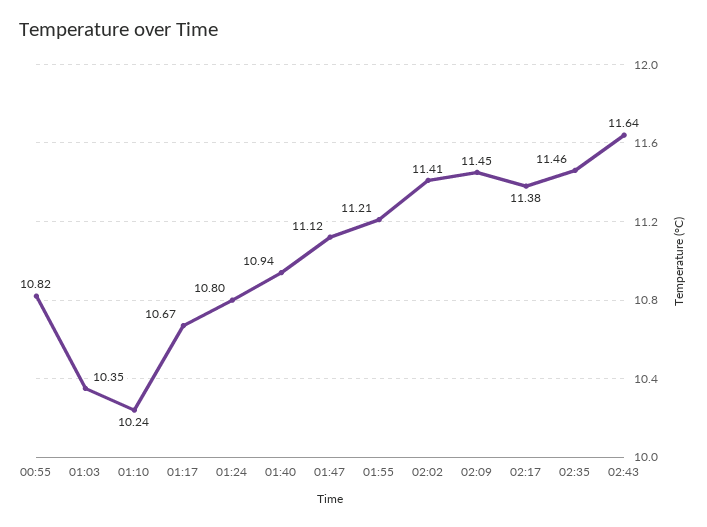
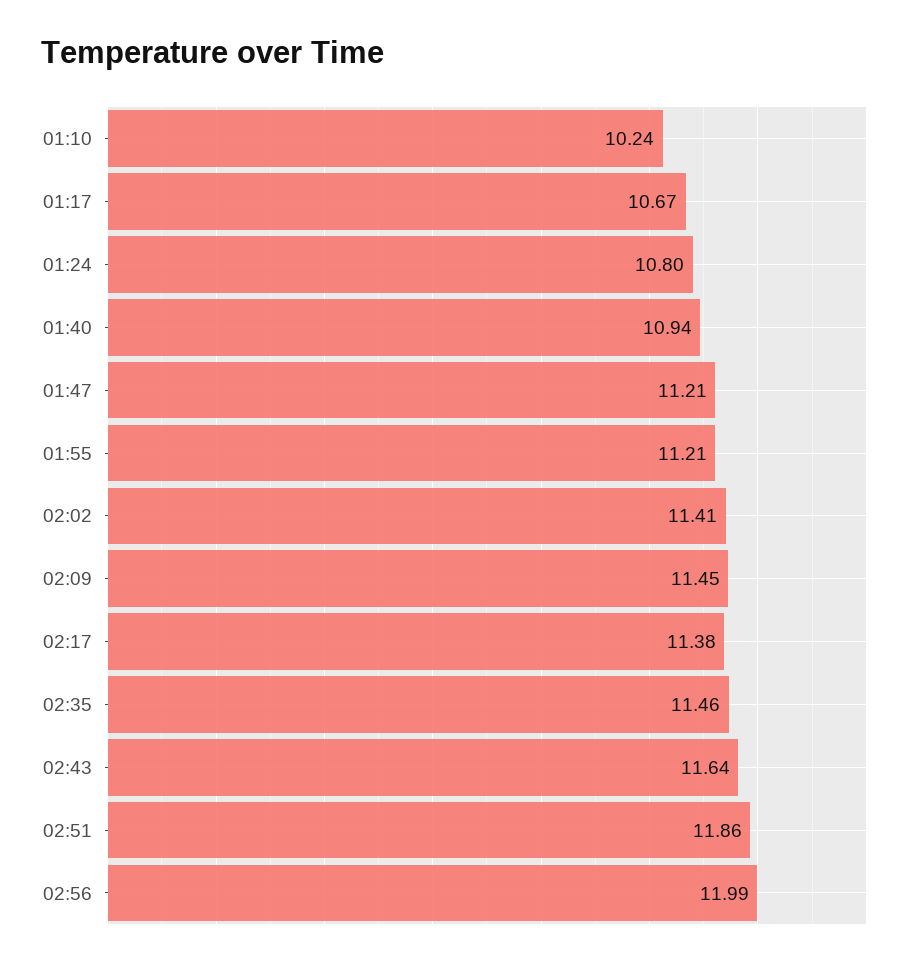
00:55: 10.82 -> none
01:03: 10.35 -> none
01:47: 11.12 -> 11.21
02:51: none -> 11.86
02:56: none -> 11.99

